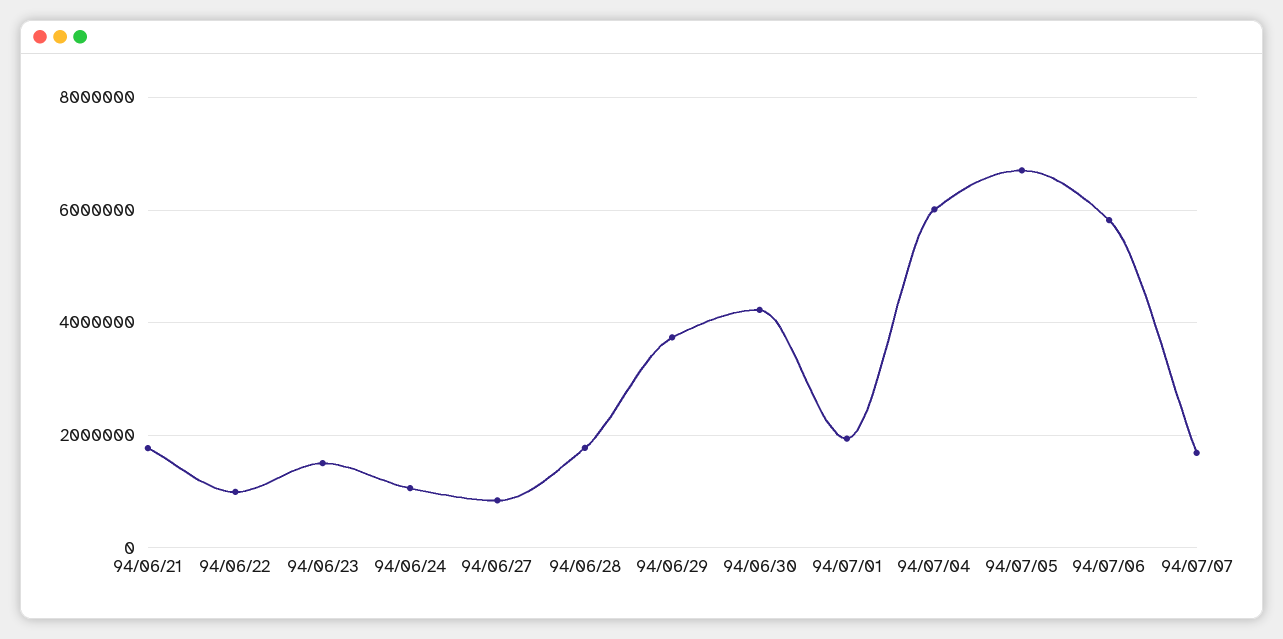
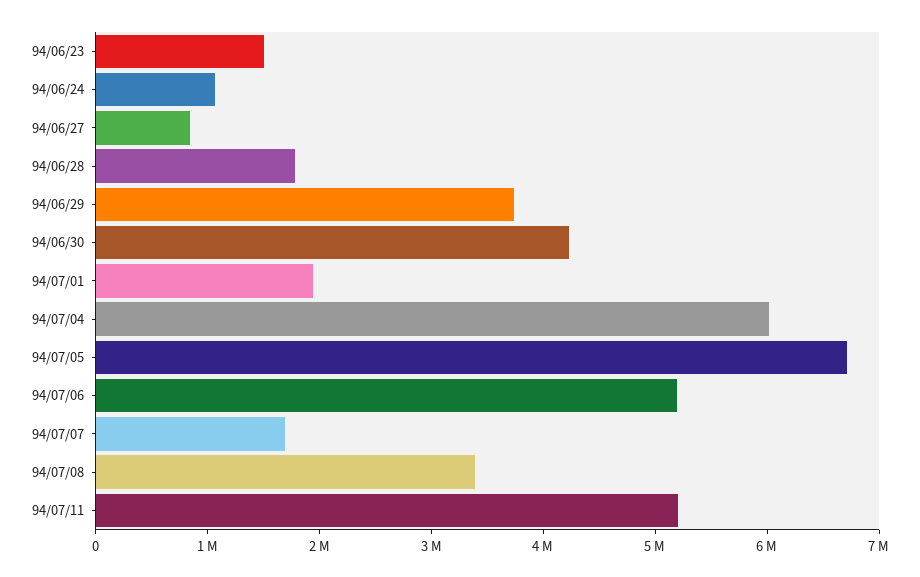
94/06/21: 1800000 -> none
94/06/22: 1000000 -> none
94/07/06: 5800000 -> 5200000
94/07/08: none -> 3400000
94/07/11: none -> 5200000

